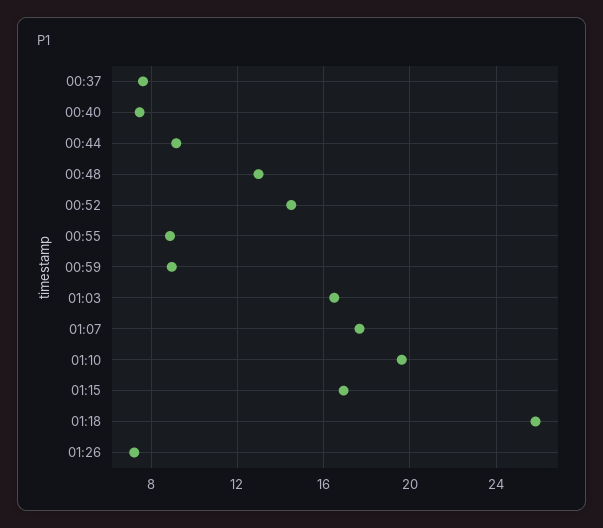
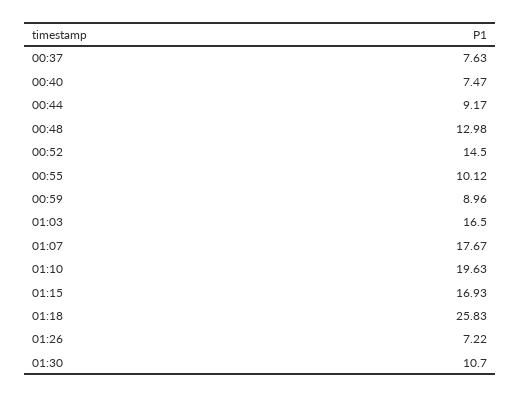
00:55: 9 -> 10.12
01:30: none -> 10.7

